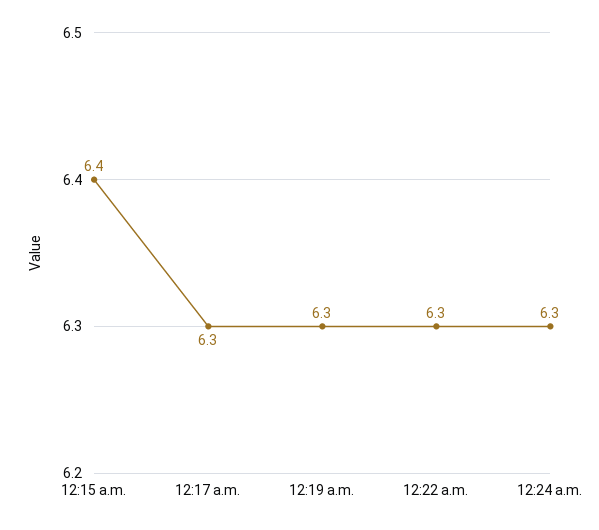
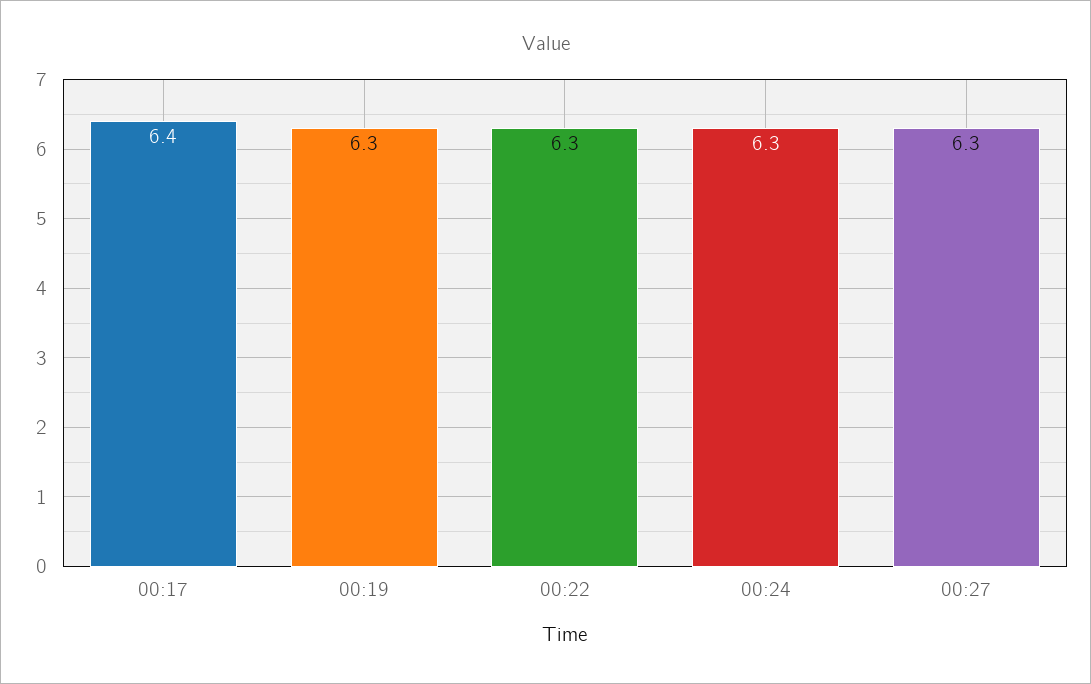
12:15 a.m.: 6.4 -> none
12:17 a.m.: 6.3 -> 6.4
00:27: none -> 6.3

